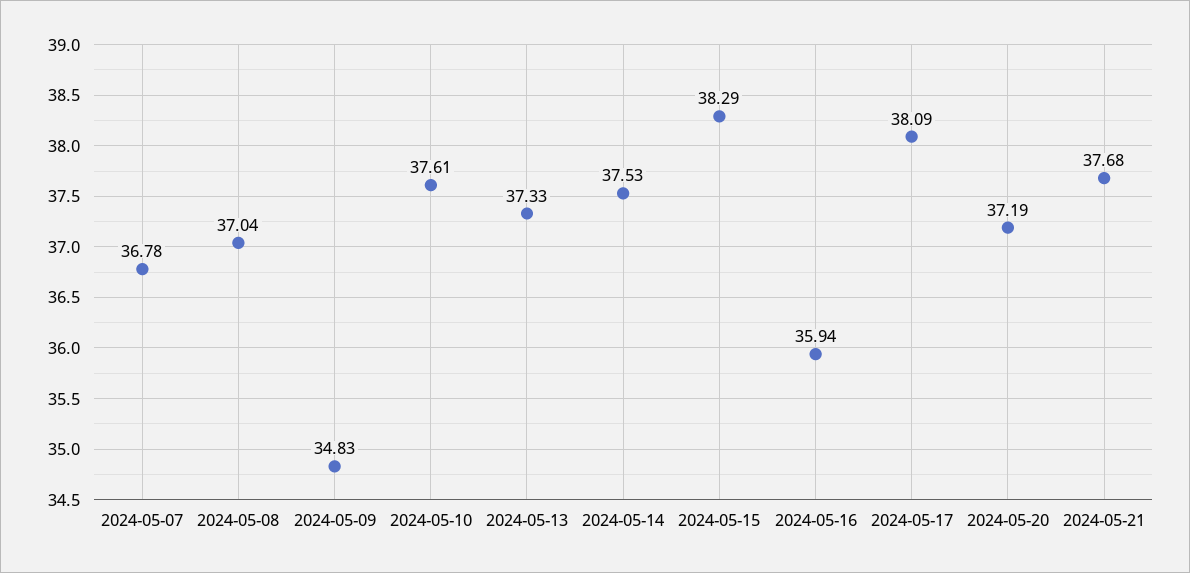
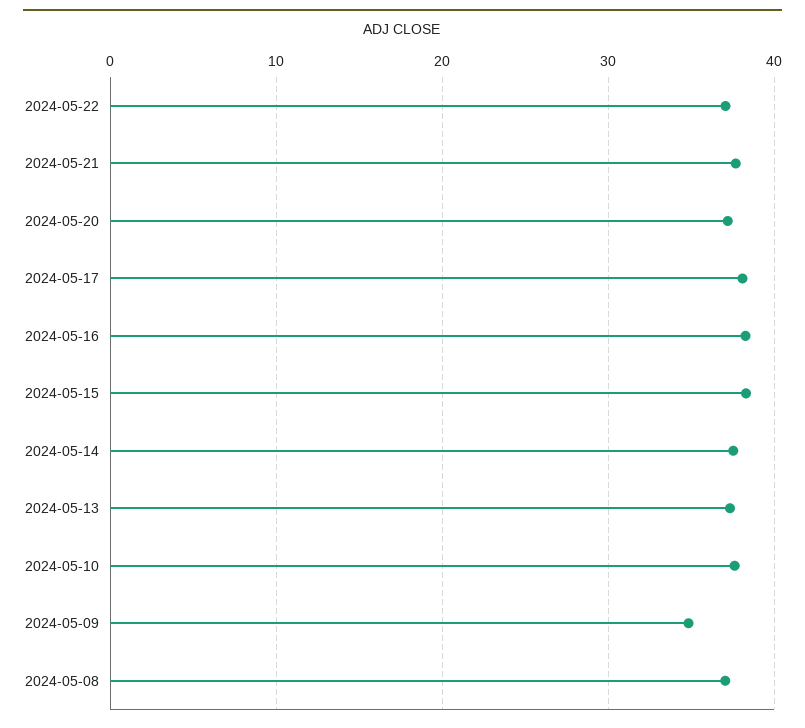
2024-05-07: 36.78 -> none
2024-05-16: 35.94 -> 38
2024-05-22: none -> 37

